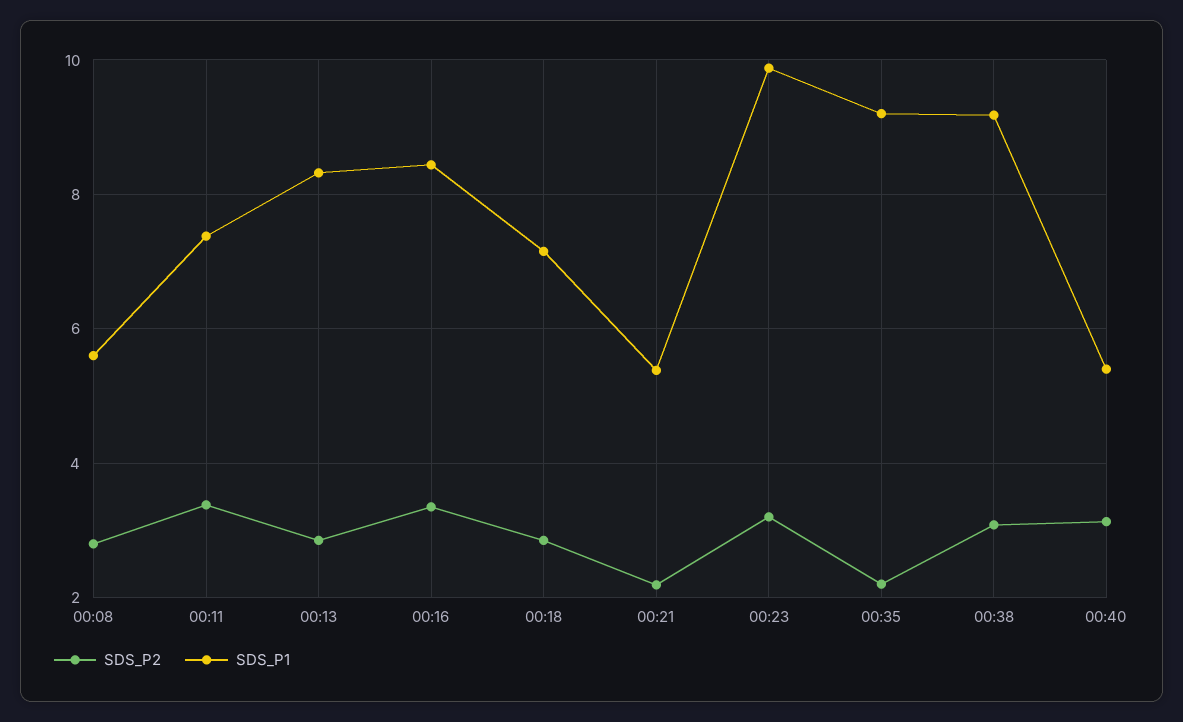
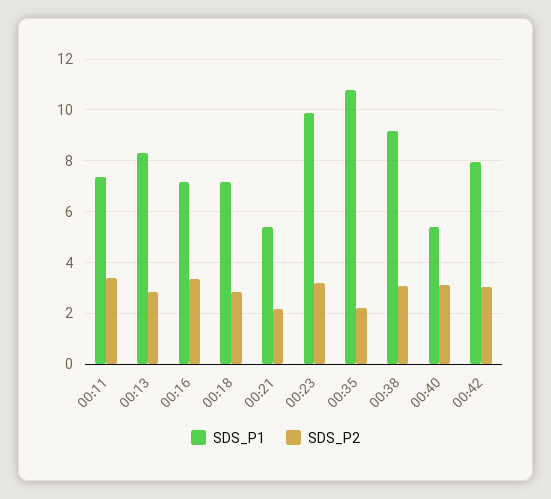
SDS_P2, 00:08: 2.8 -> none
SDS_P1, 00:08: 5.6 -> none
SDS_P1, 00:16: 8.4 -> 7.25
SDS_P1, 00:35: 9.2 -> 10.75
SDS_P1, 00:42: none -> 8
SDS_P2, 00:42: none -> 3

